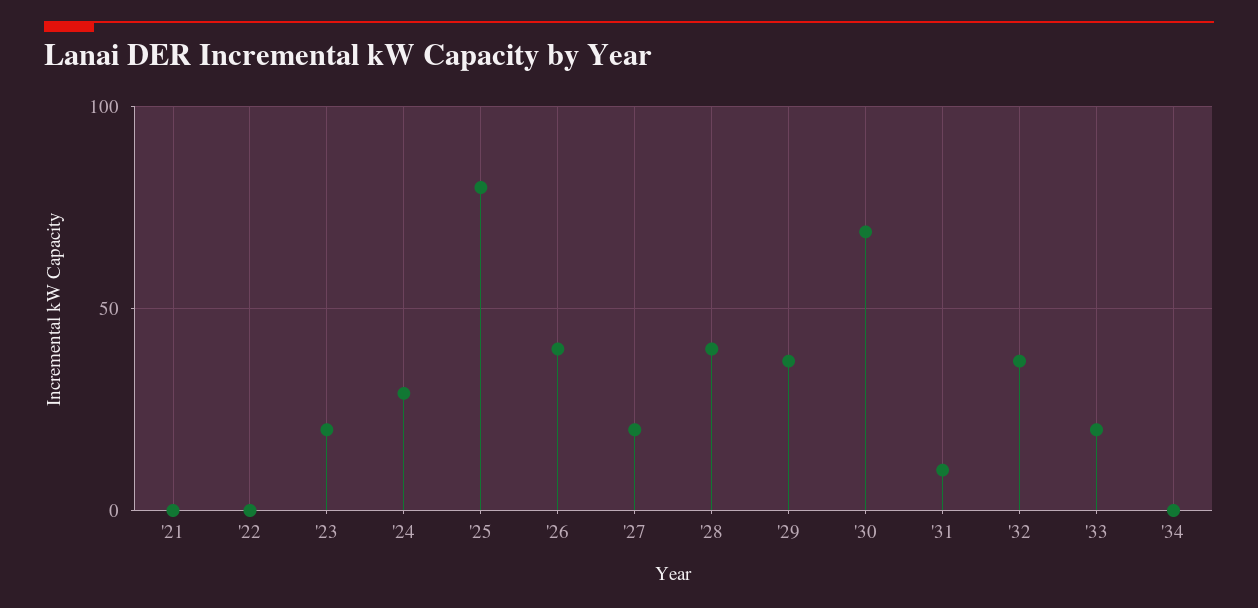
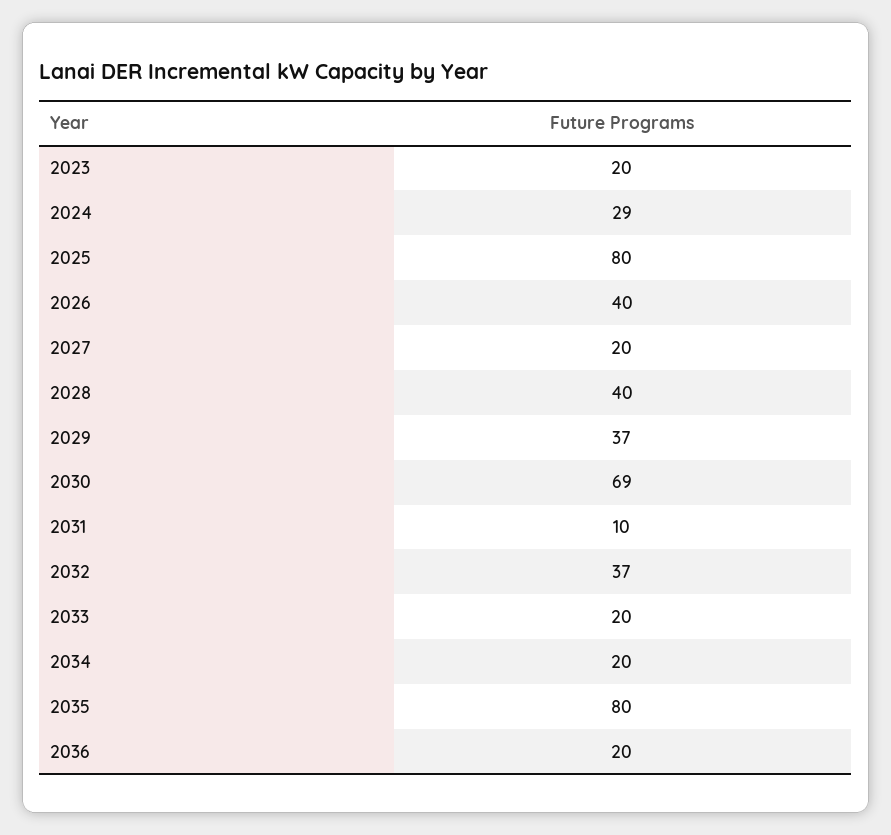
'21: 0 -> none
'22: 0 -> none
'34: 0 -> 20
2035: none -> 80
2036: none -> 20

